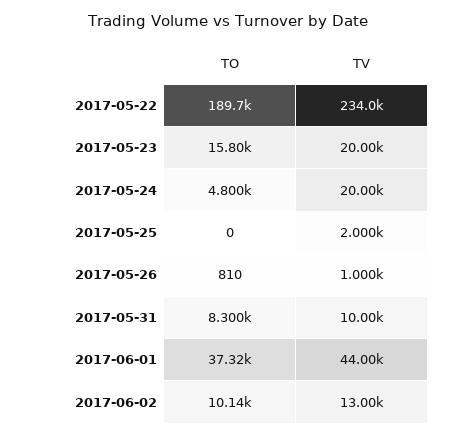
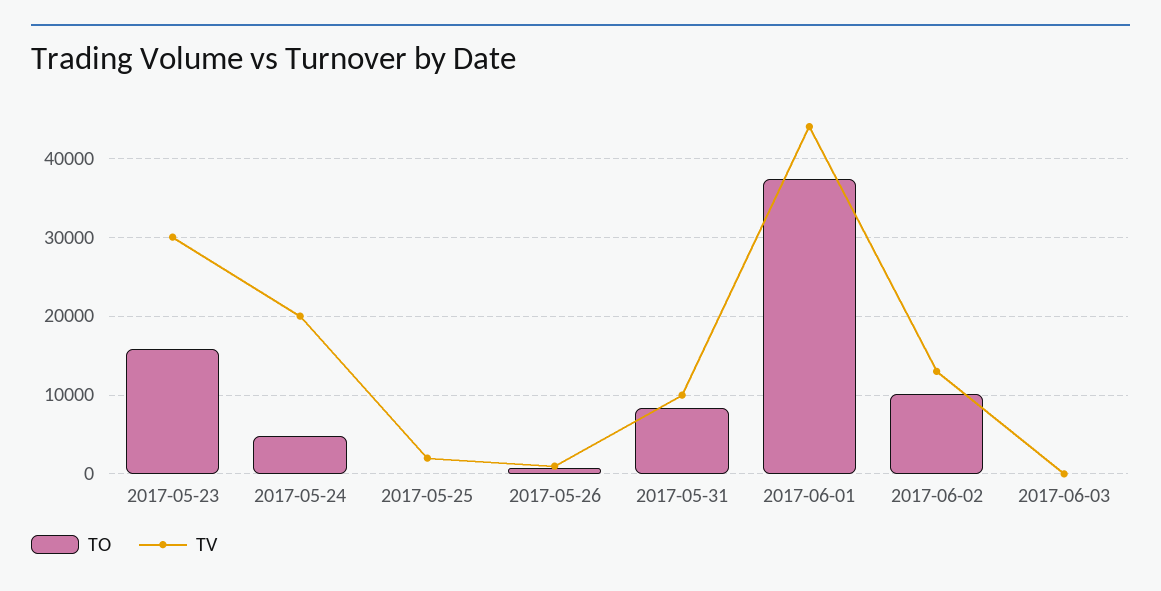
TO, 2017-05-22: 189700 -> none
TV, 2017-05-22: 234000 -> none
TV, 2017-05-23: 20000 -> 30000
TO, 2017-06-03: none -> 0
TV, 2017-06-03: none -> 0

